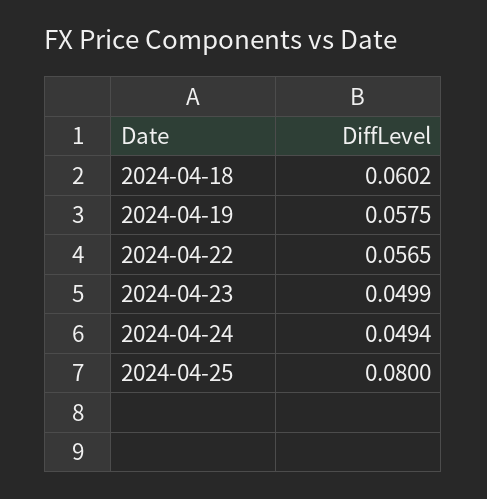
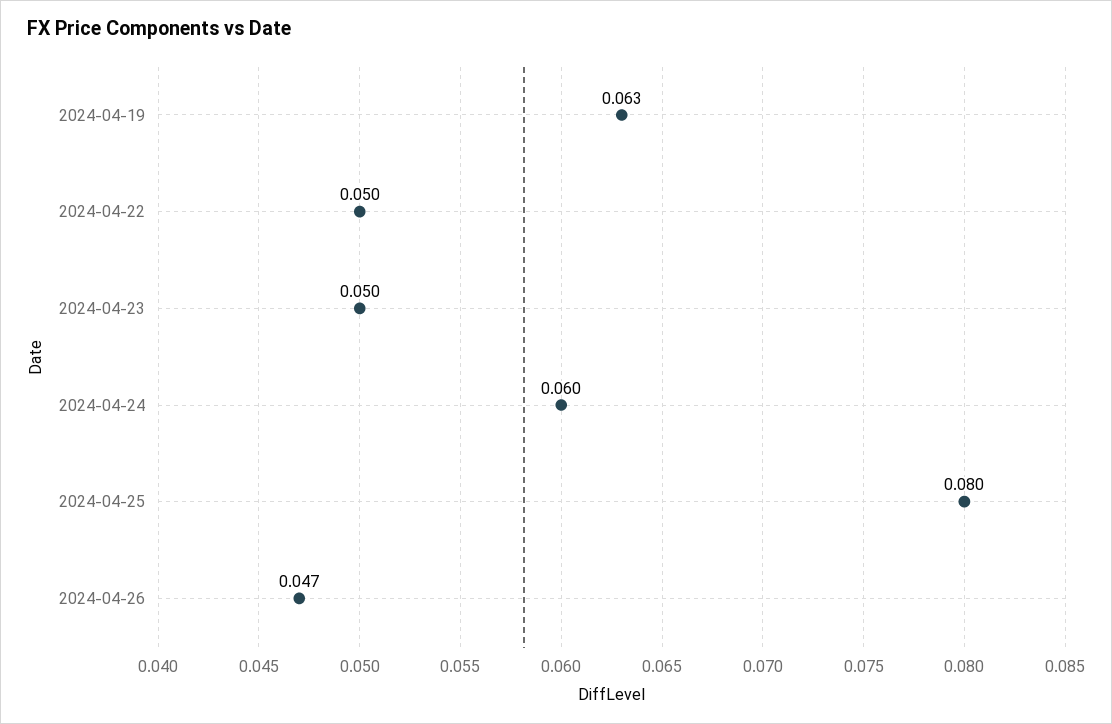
2024-04-18: 0.0602 -> none
2024-04-19: 0.0575 -> 0.063
2024-04-22: 0.0565 -> 0.05
2024-04-24: 0.0494 -> 0.06
2024-04-26: none -> 0.047

